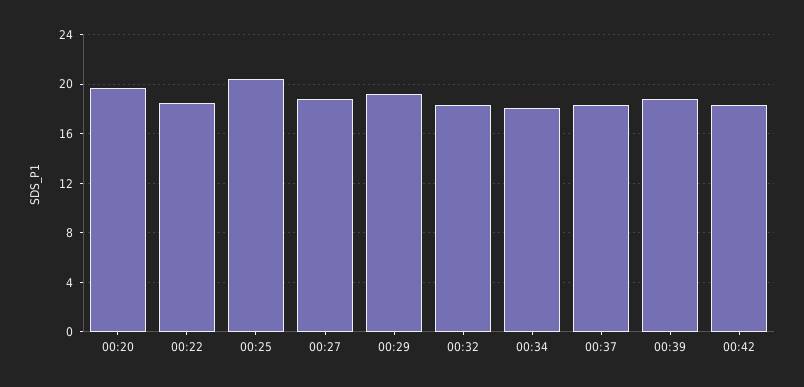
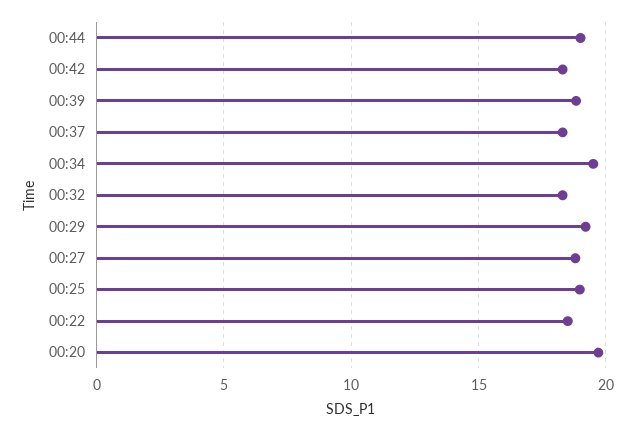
00:25: 20.5 -> 19
00:34: 18 -> 19.5
00:44: none -> 19

